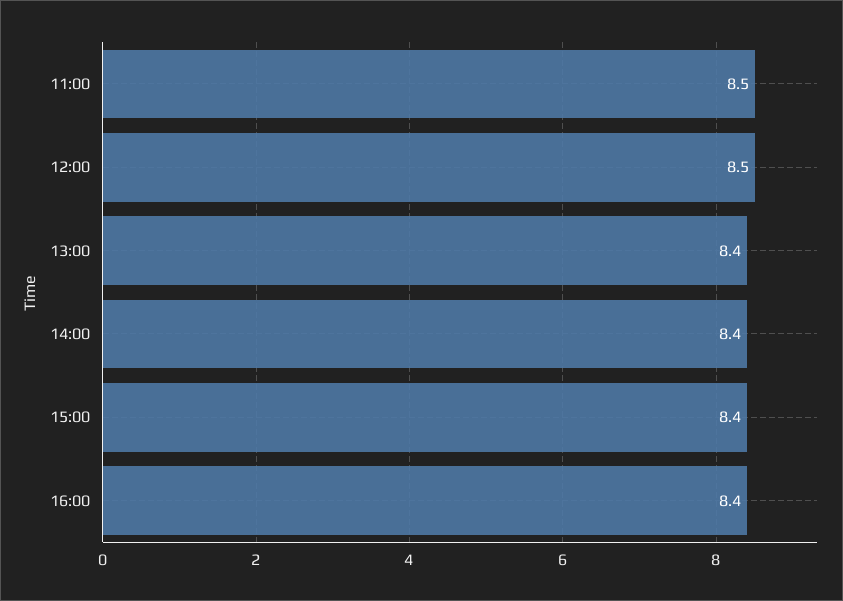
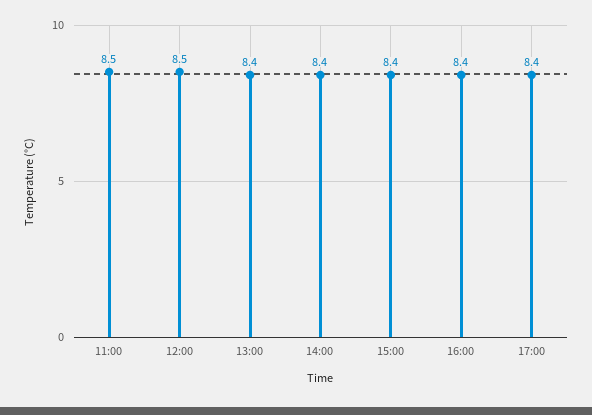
17:00: none -> 8.4

